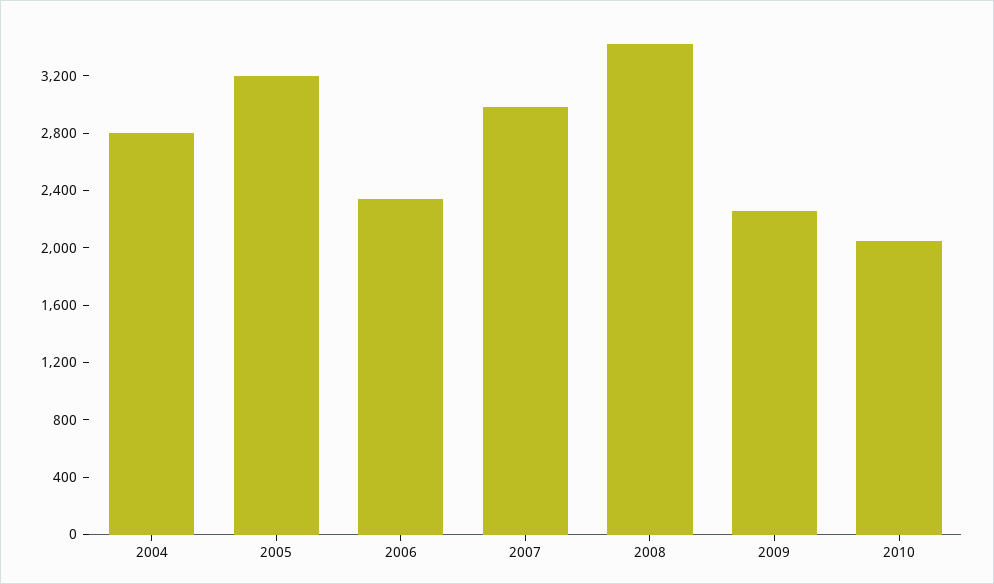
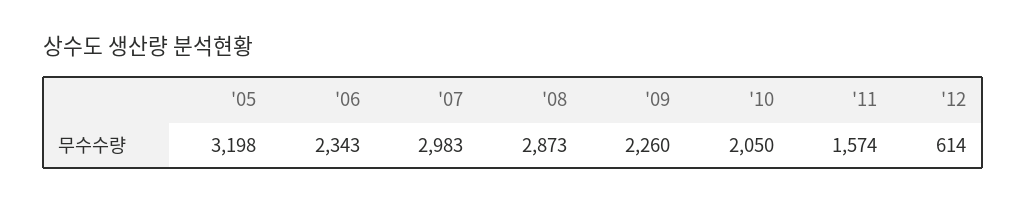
2004: 2800 -> none
2008: 3400 -> 2873
'11: none -> 1574
'12: none -> 614

